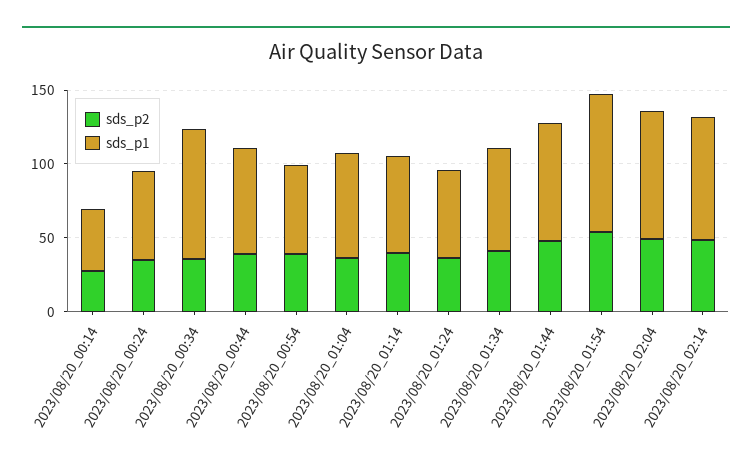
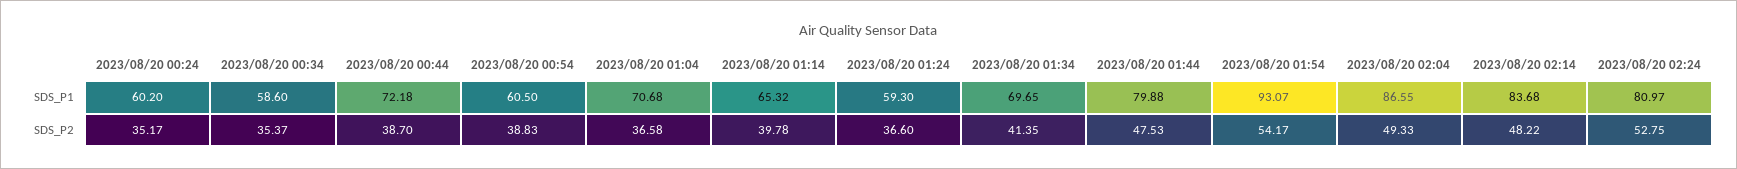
sds_p2, 2023/08/20_00:14: 30 -> none
sds_p1, 2023/08/20_00:14: 40 -> none
sds_p1, 2023/08/20_00:34: 90 -> 58.6
sds_p1, 2023/08/20 02:24: none -> 80.97
sds_p2, 2023/08/20 02:24: none -> 52.75

